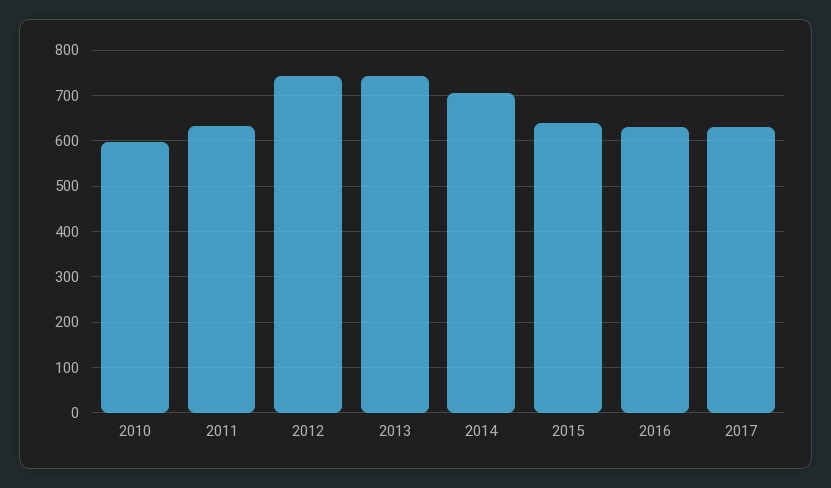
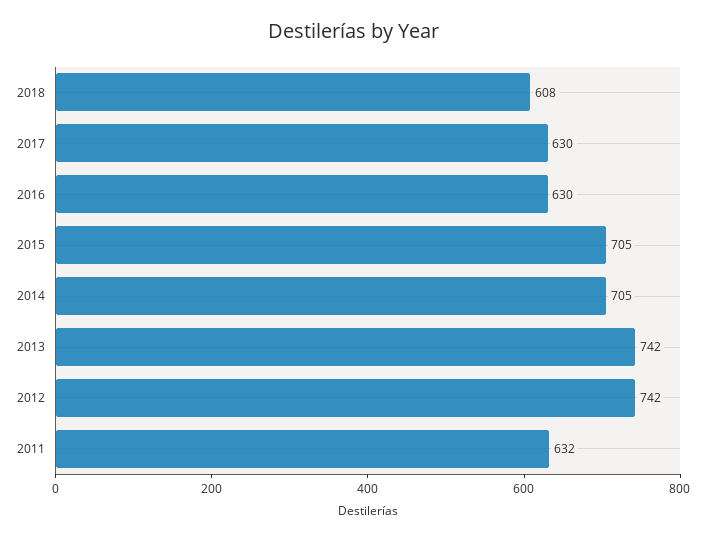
2010: 600 -> none
2015: 640 -> 705
2018: none -> 608

